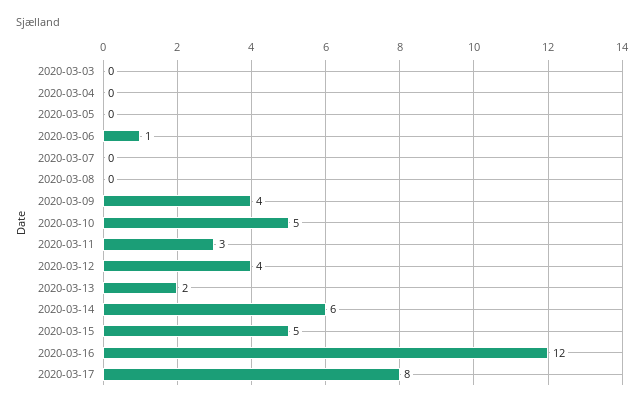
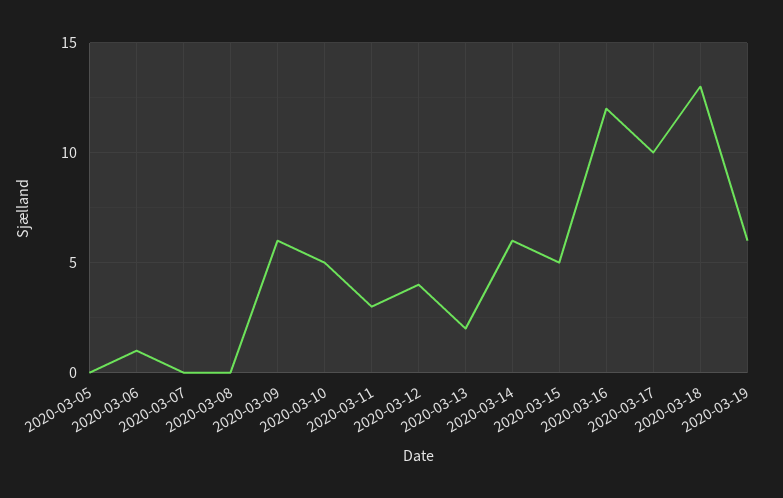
2020-03-03: 0 -> none
2020-03-04: 0 -> none
2020-03-09: 4 -> 6
2020-03-17: 8 -> 10
2020-03-18: none -> 13
2020-03-19: none -> 6

